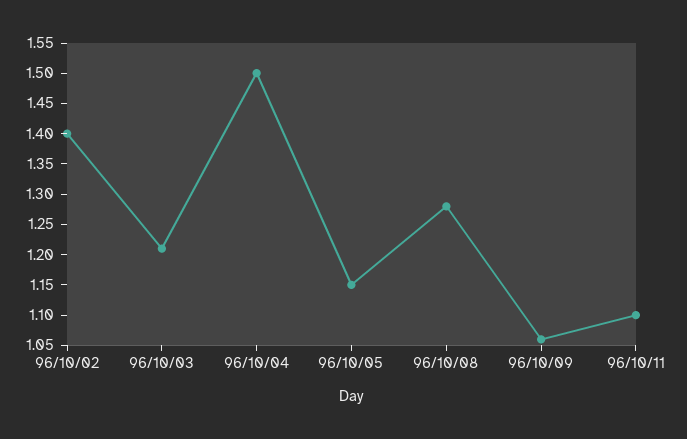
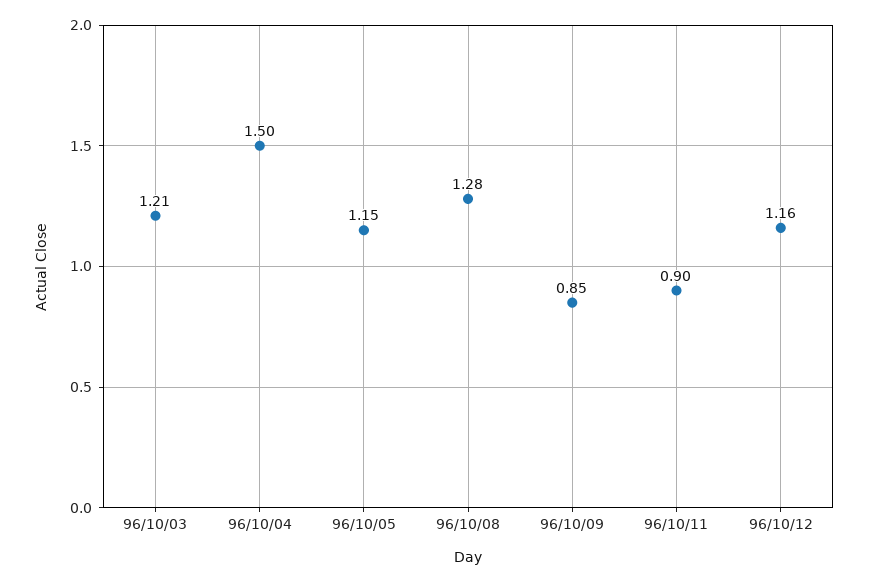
96/10/02: 1.4 -> none
96/10/09: 1.05 -> 0.85
96/10/11: 1.1 -> 0.9
96/10/12: none -> 1.16

